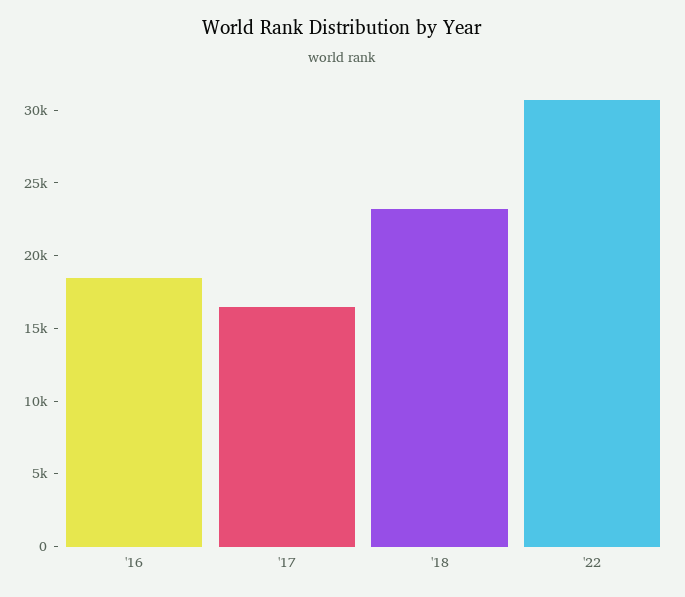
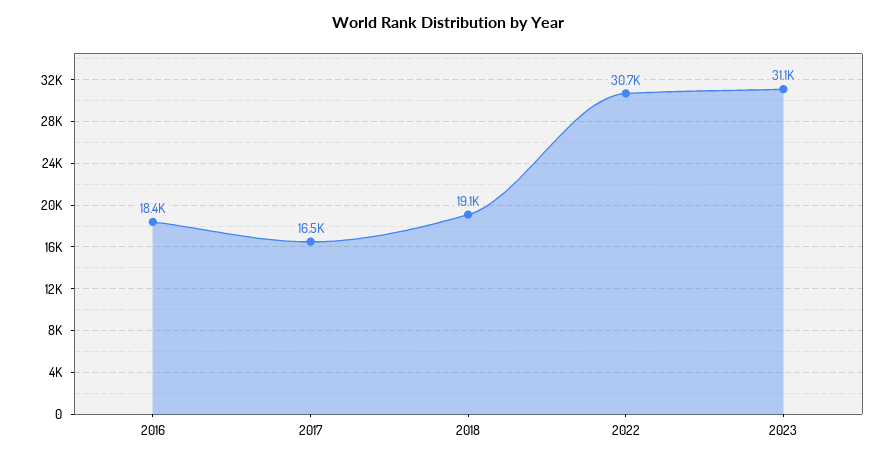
'18: 23000 -> 19100
2023: none -> 31100

